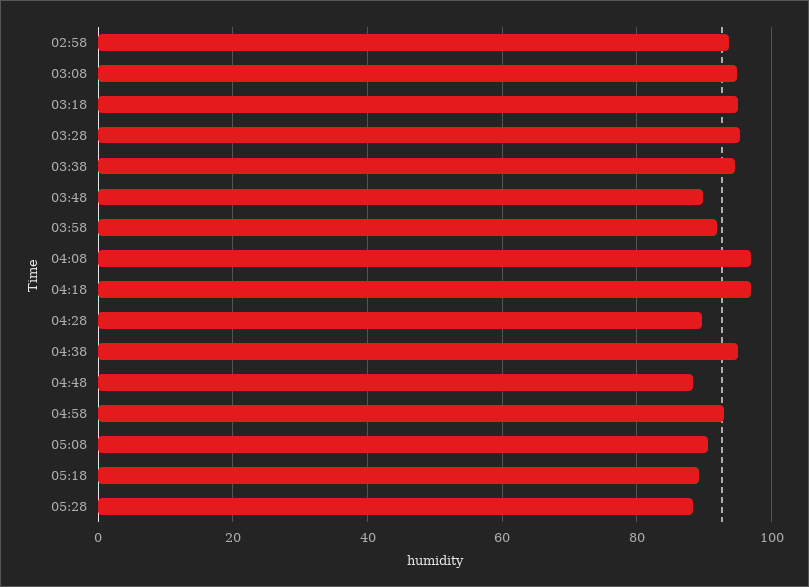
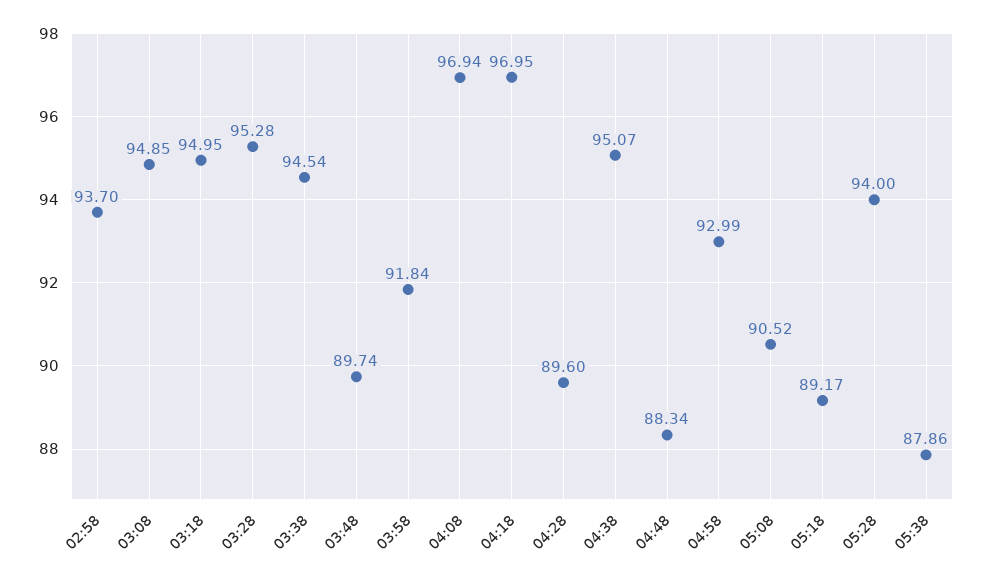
05:28: 88 -> 94
05:38: none -> 87.86

